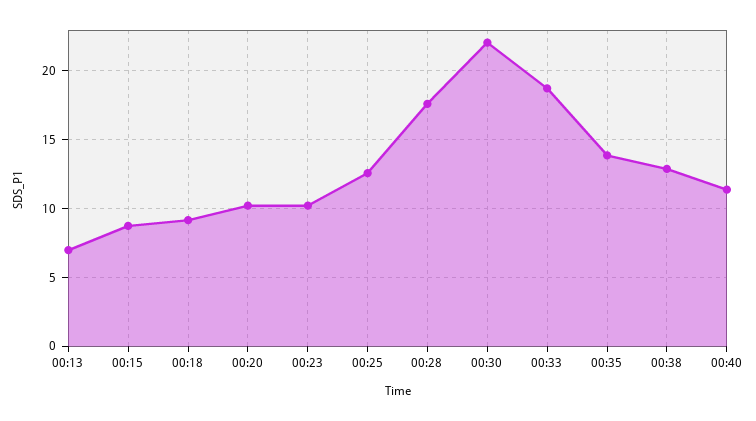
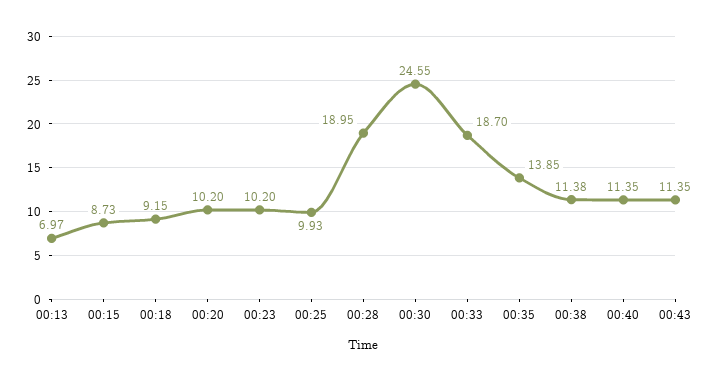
00:25: 12.5 -> 9.93
00:28: 17.5 -> 18.95
00:30: 22 -> 24.55
00:38: 13 -> 11.38
00:43: none -> 11.35

